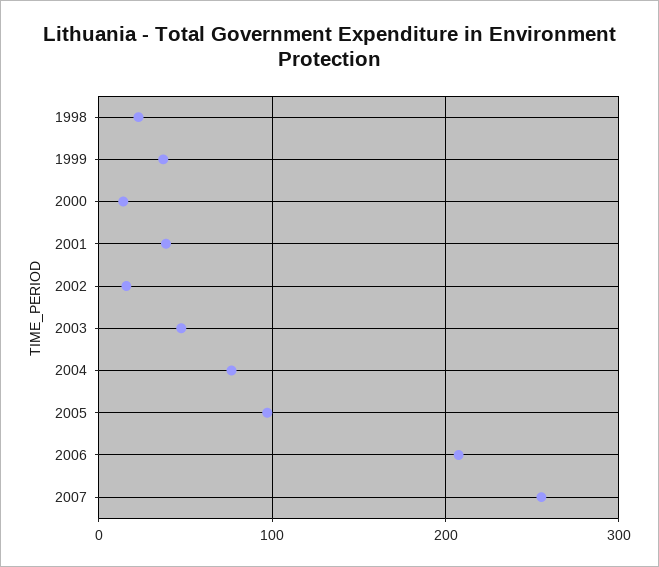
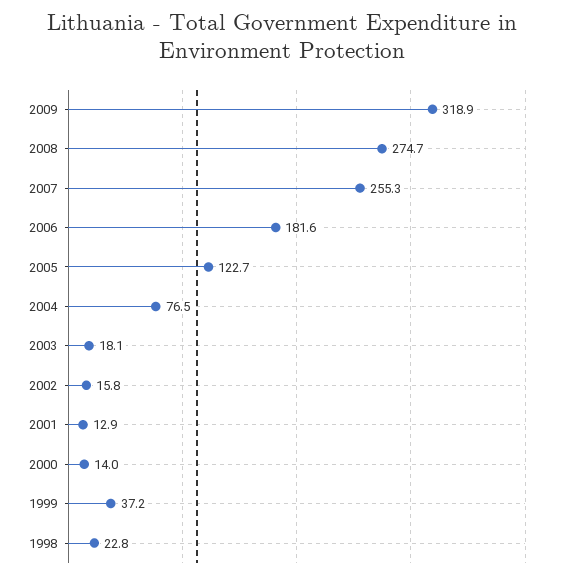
2001: 40 -> 12.9
2003: 50 -> 18.1
2005: 100 -> 122.7
2006: 210 -> 181.6
2009: none -> 318.9
2008: none -> 274.7

